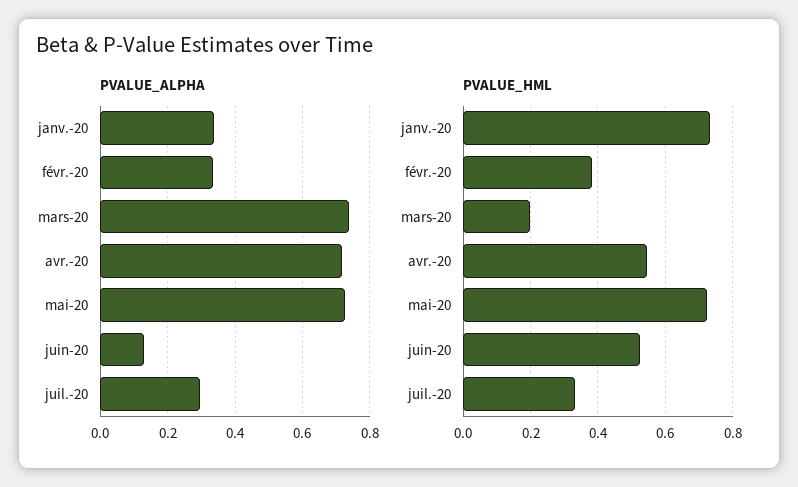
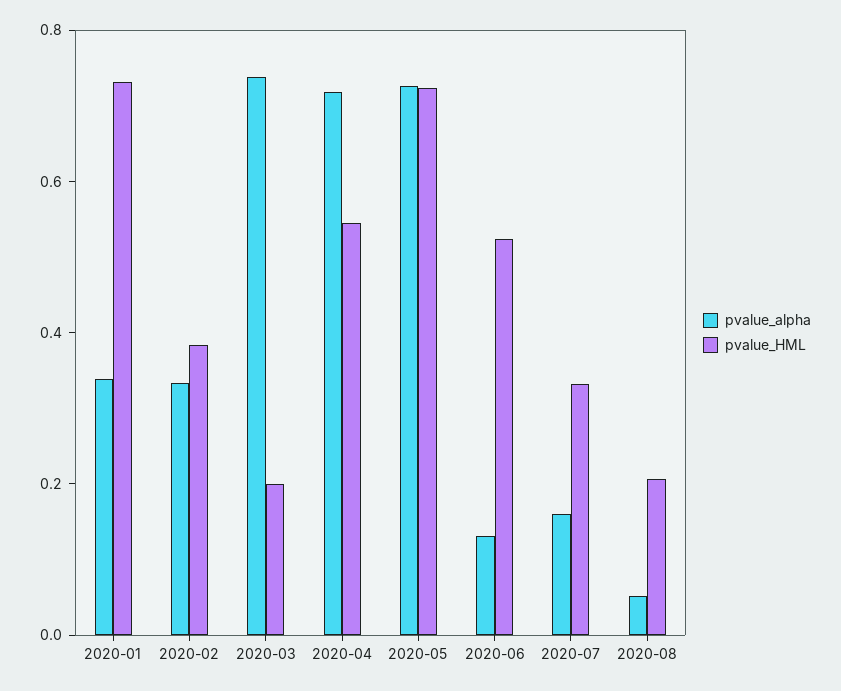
PVALUE_ALPHA, juil.-20: 0.3 -> 0.15
PVALUE_ALPHA, 2020-08: none -> 0.05
PVALUE_HML, 2020-08: none -> 0.2

